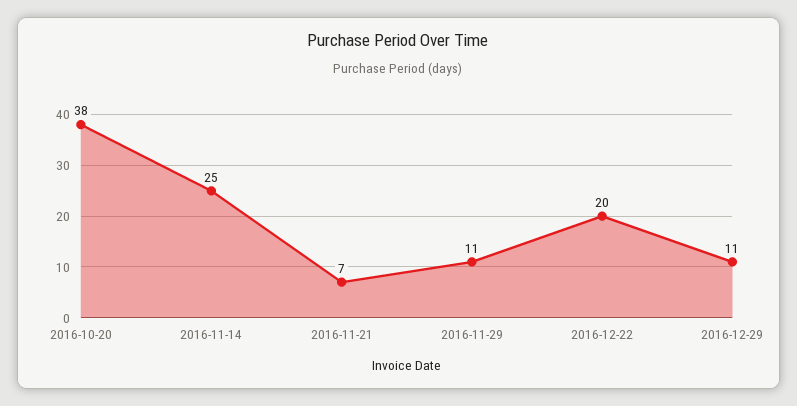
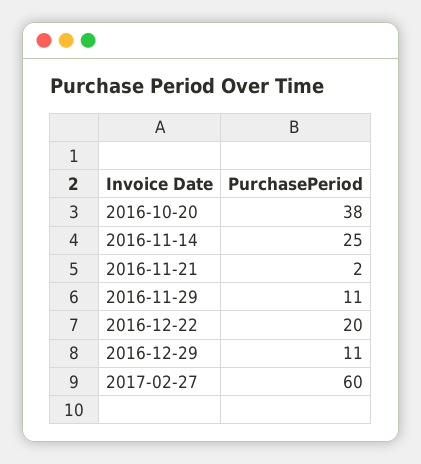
2016-11-21: 7 -> 2
2017-02-27: none -> 60

